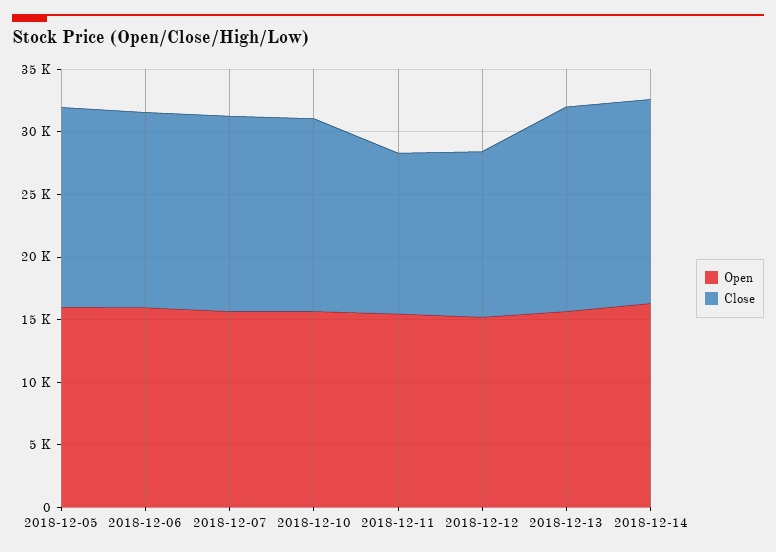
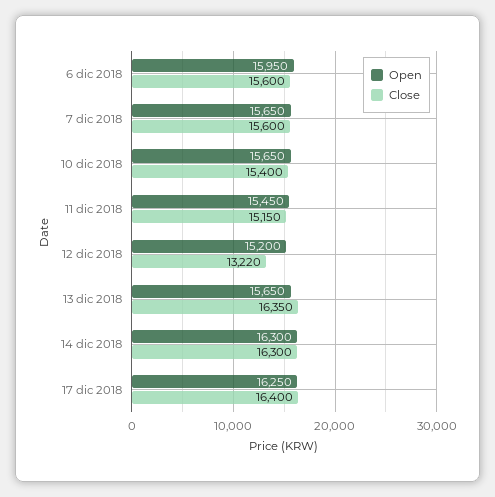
Open, 2018-12-05: 16000 -> none
Close, 2018-12-05: 16000 -> none
Close, 2018-12-11: 13000 -> 15150
Open, 17 dic 2018: none -> 16250
Close, 17 dic 2018: none -> 16400

